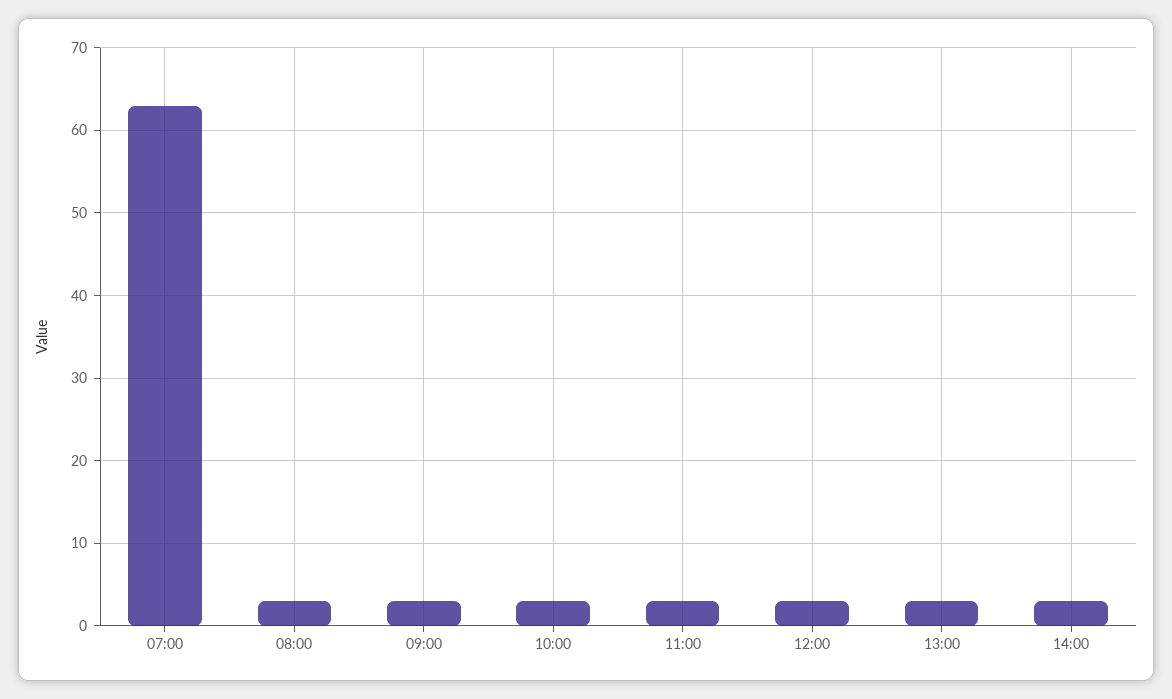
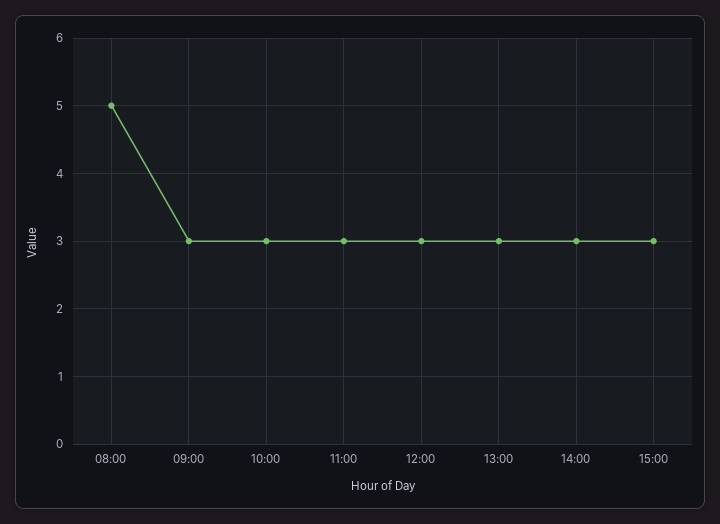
07:00: 63 -> none
08:00: 3 -> 5
15:00: none -> 3

